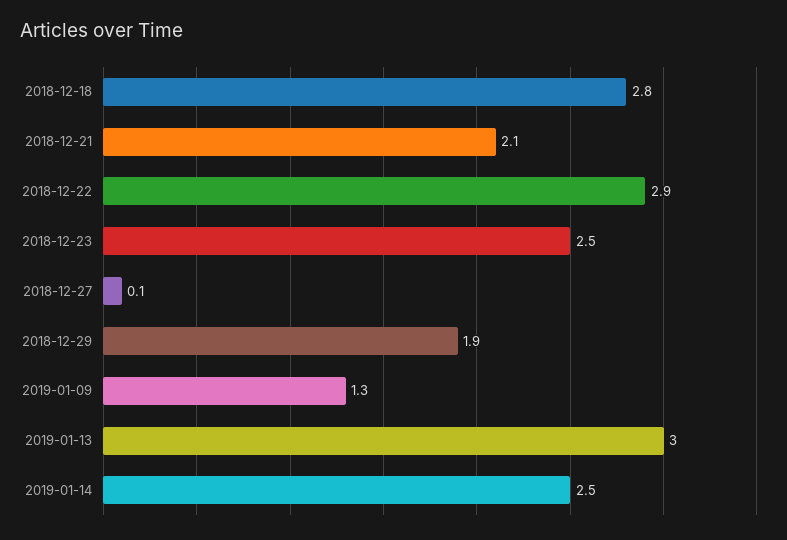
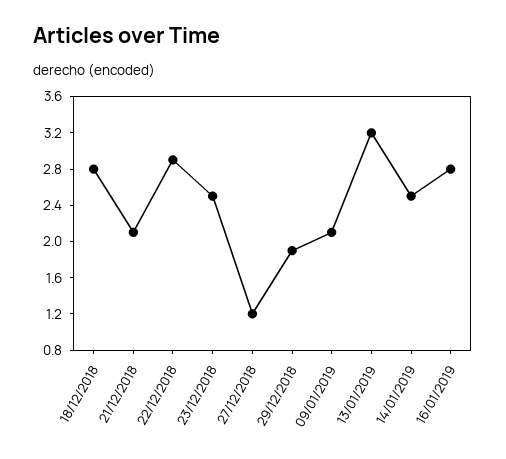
2018-12-27: 0.1 -> 1.2
2019-01-09: 1.3 -> 2.1
2019-01-13: 3 -> 3.2
16/01/2019: none -> 2.8

